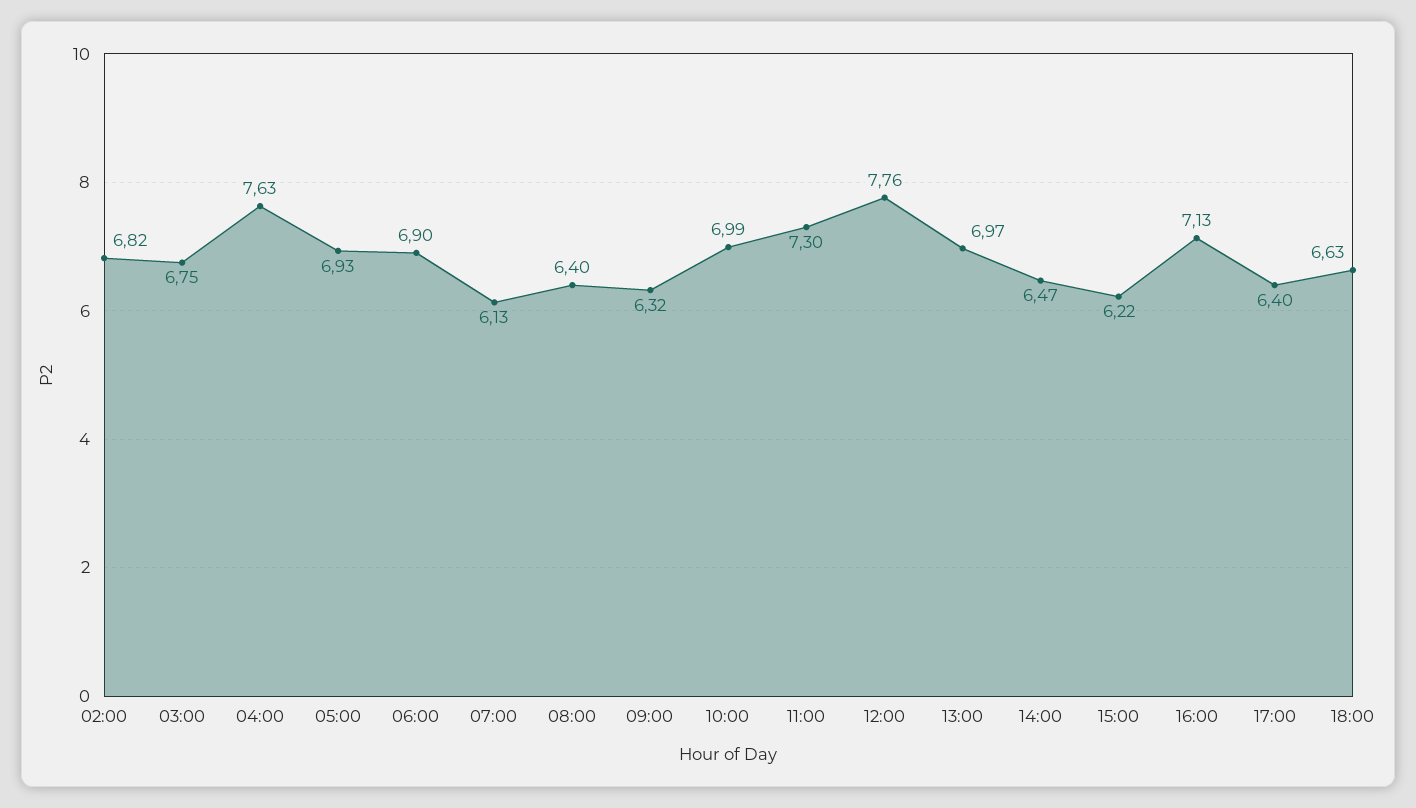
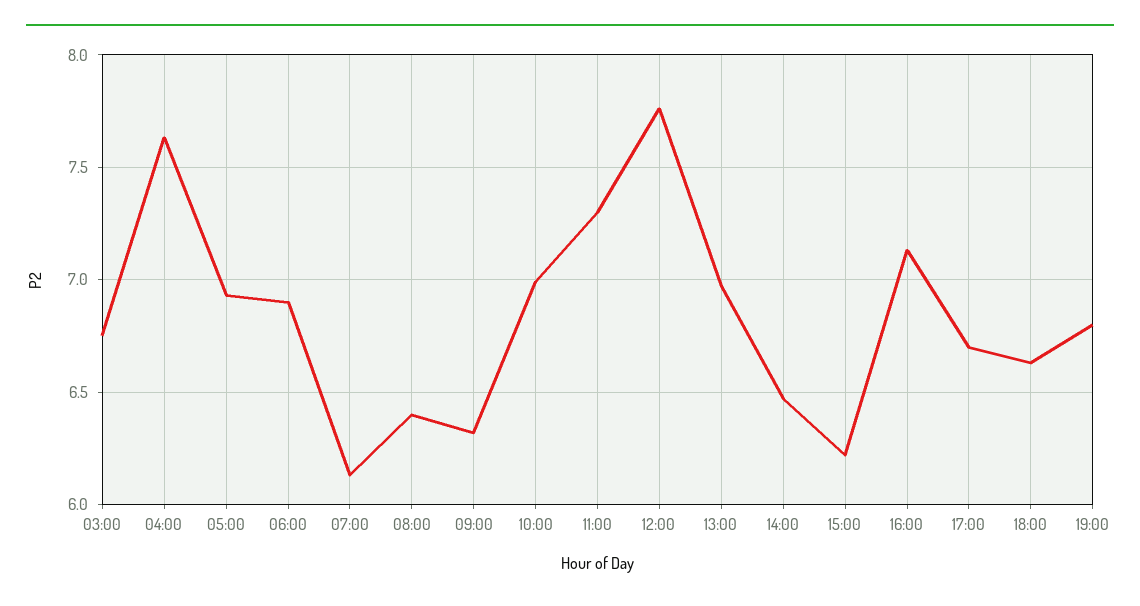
02:00: 6.82 -> none
17:00: 6.4 -> 6.7
19:00: none -> 6.8

